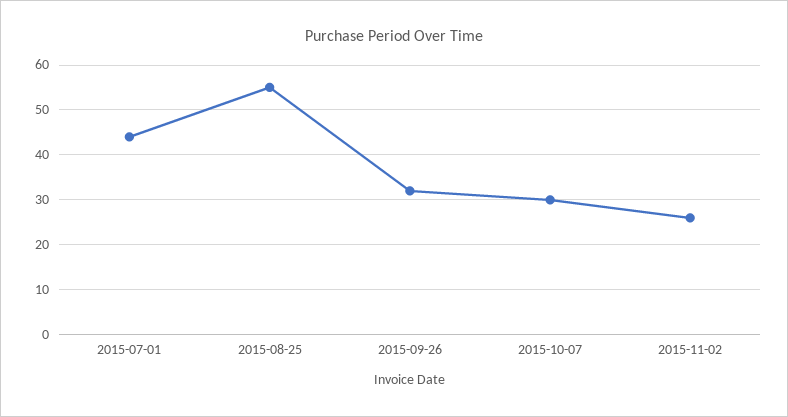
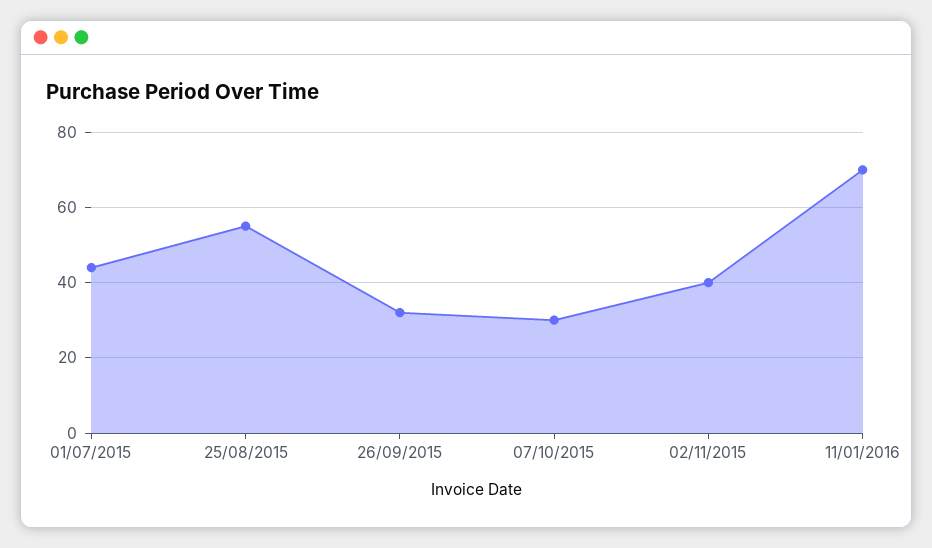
2015-11-02: 25 -> 40
11/01/2016: none -> 70

